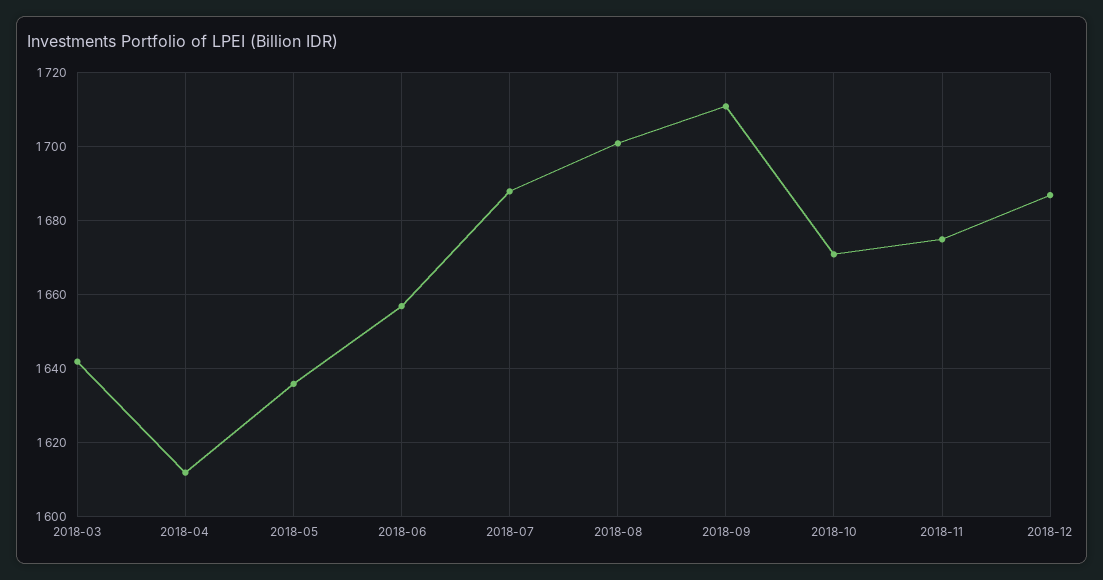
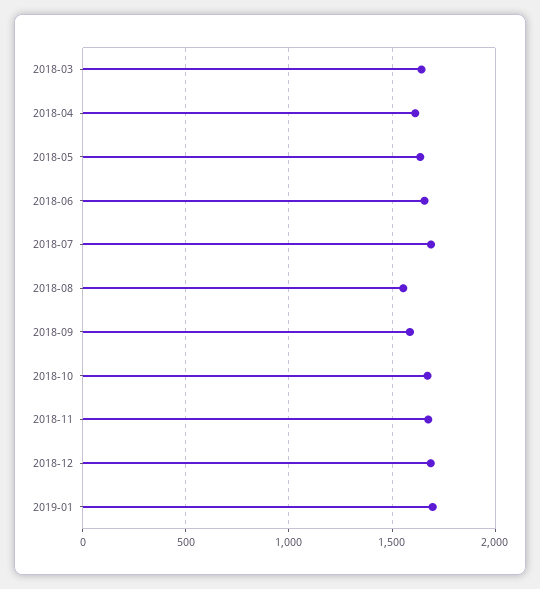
2018-08: 1700 -> 1550
2018-09: 1710 -> 1600
2019-01: none -> 1700

